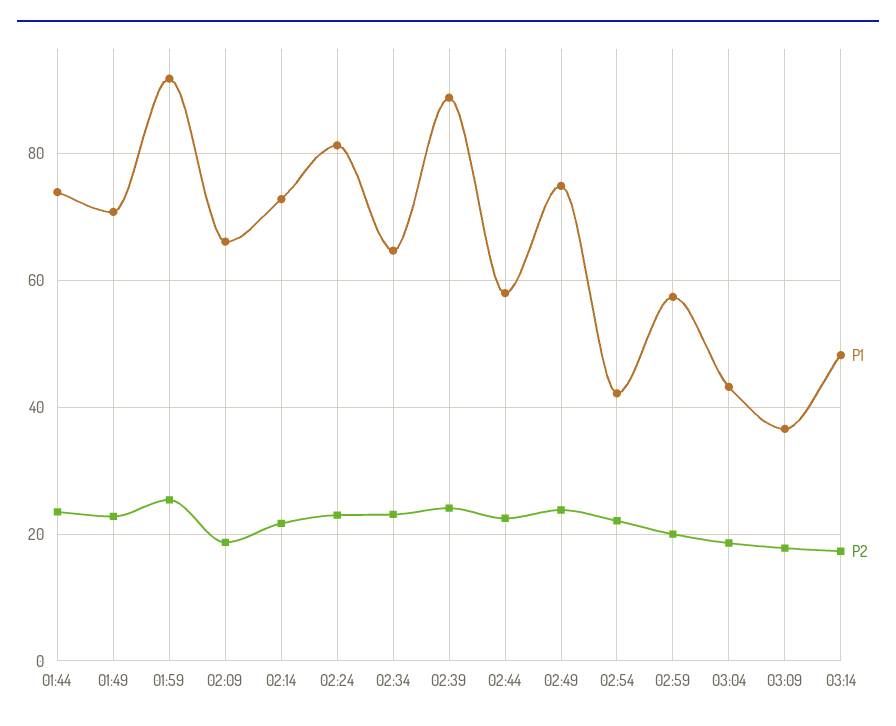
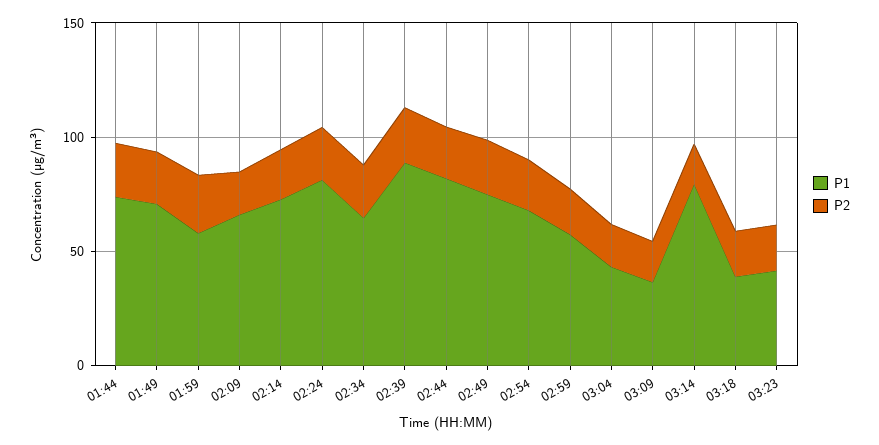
P1, 01:59: 92 -> 60
P1, 02:44: 58 -> 80
P1, 02:54: 42 -> 70
P1, 03:14: 48 -> 80
P1, 03:18: none -> 40
P2, 03:18: none -> 20
P1, 03:23: none -> 40
P2, 03:23: none -> 20

